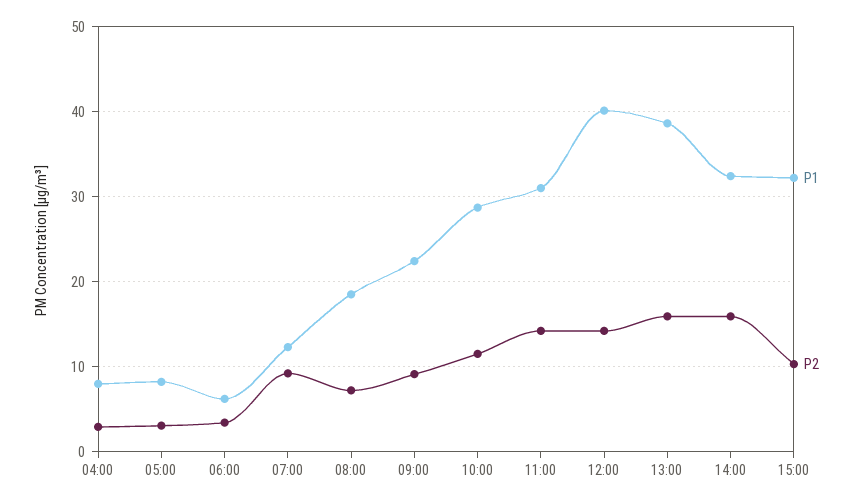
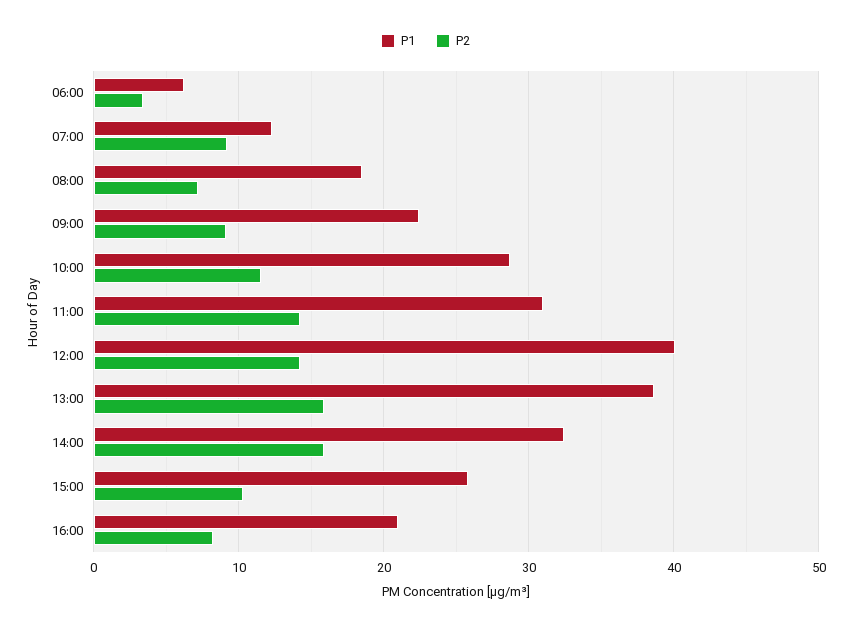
P1, 04:00: 8 -> none
P2, 04:00: 3 -> none
P1, 05:00: 8 -> none
P2, 05:00: 3 -> none
P1, 15:00: 32 -> 26
P1, 16:00: none -> 21
P2, 16:00: none -> 8

